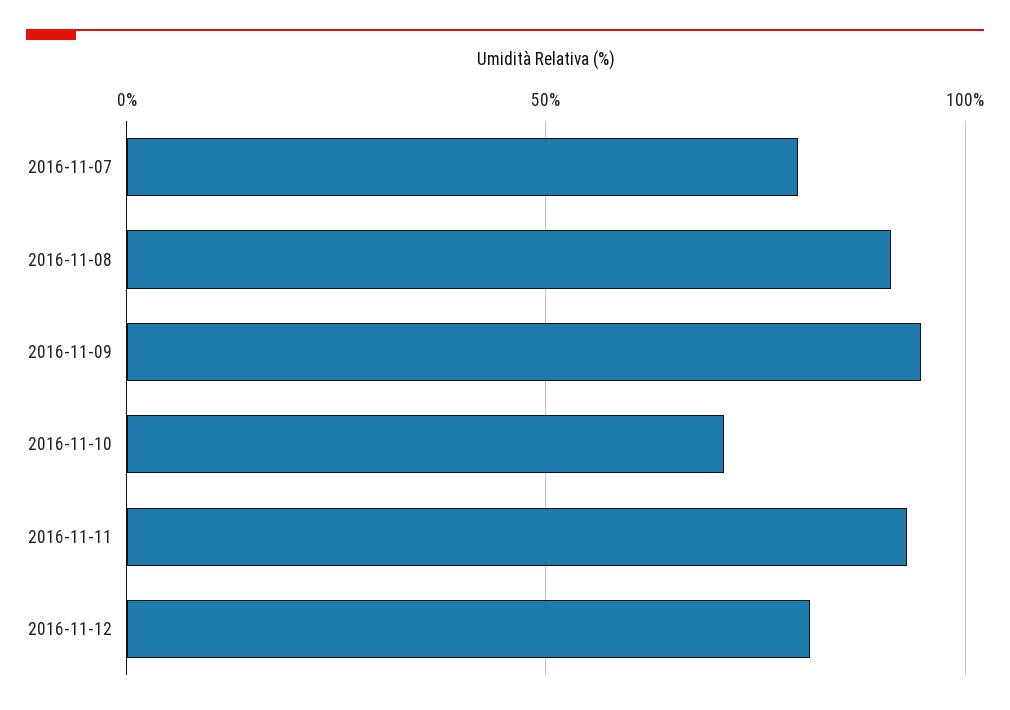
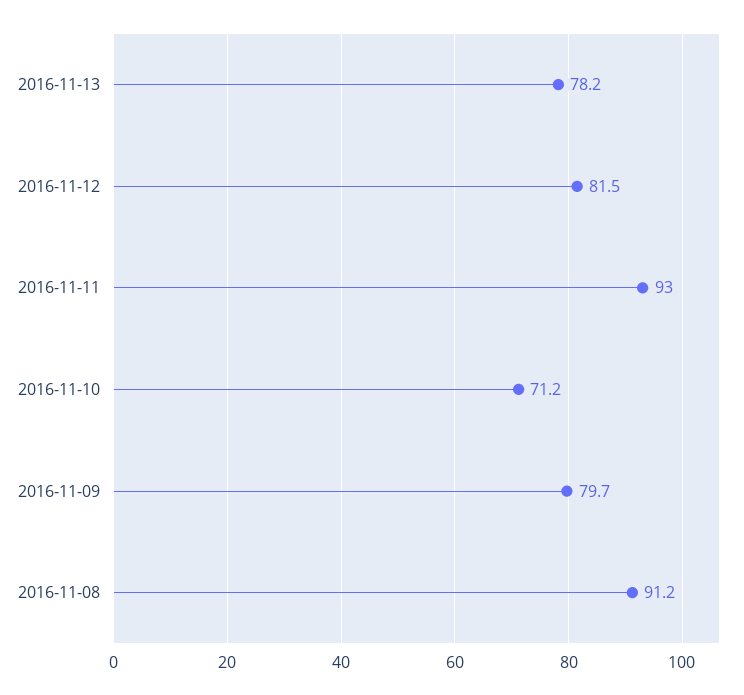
2016-11-07: 80 -> none
2016-11-09: 95 -> 79.7
2016-11-13: none -> 78.2

